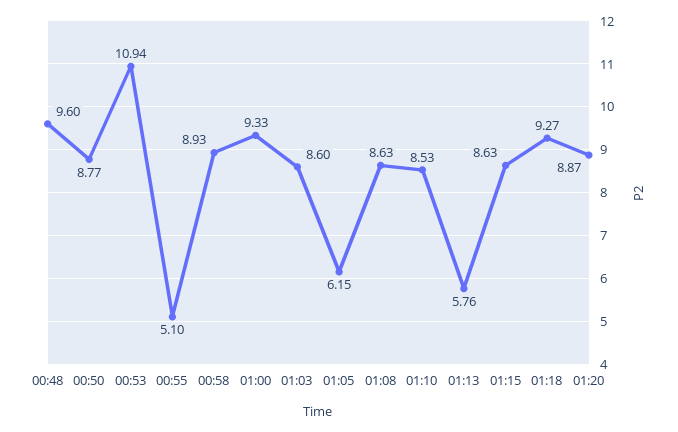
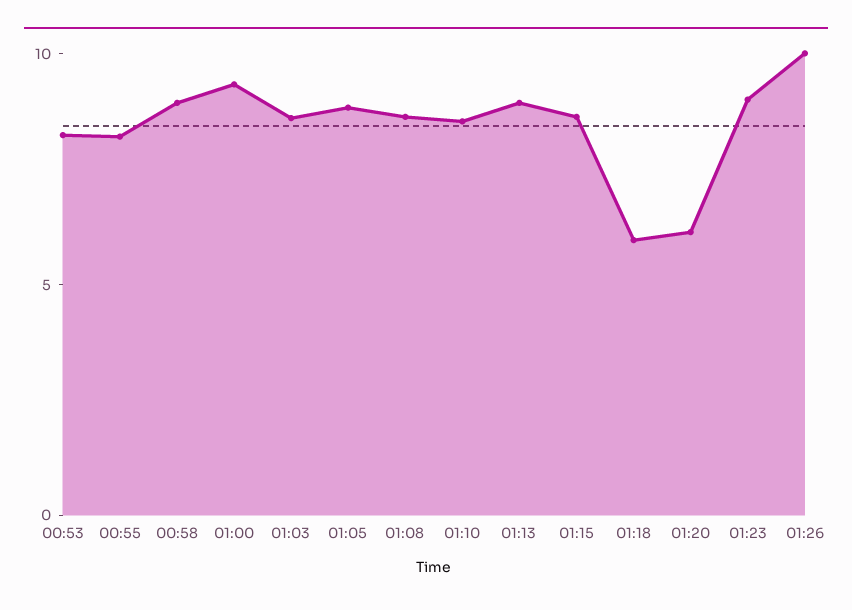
00:48: 9.6 -> none
00:50: 8.77 -> none
00:53: 10.94 -> 8
00:55: 5.1 -> 8
01:05: 6.15 -> 9
01:13: 5.76 -> 9
01:18: 9.27 -> 6
01:20: 8.87 -> 6
01:23: none -> 9
01:26: none -> 10

